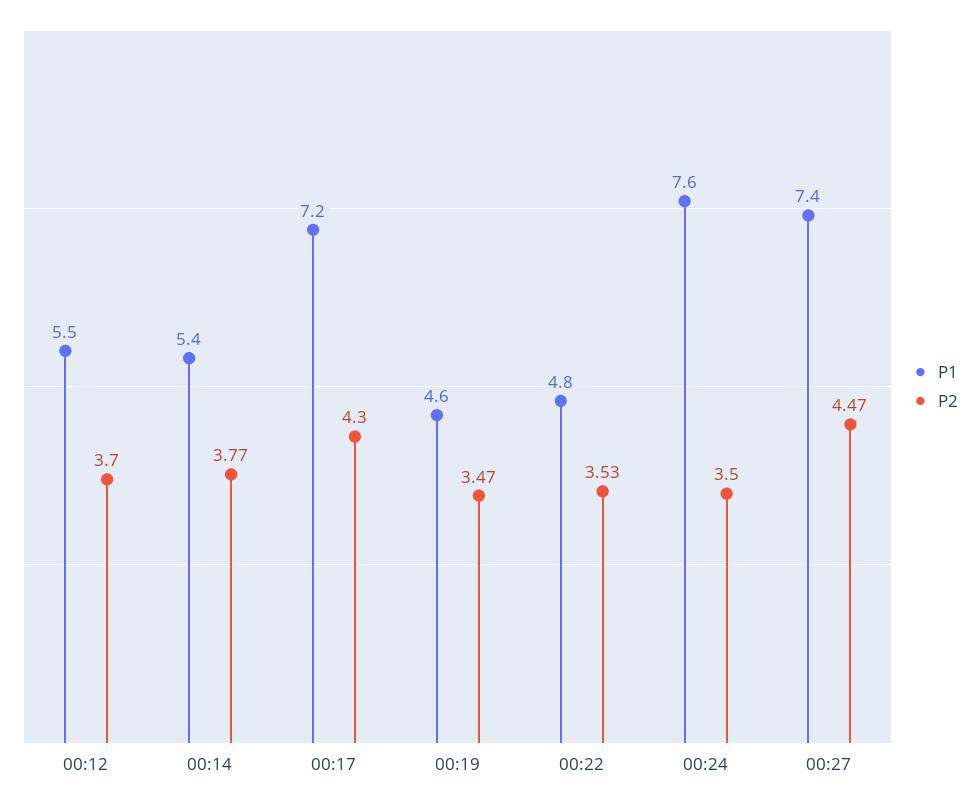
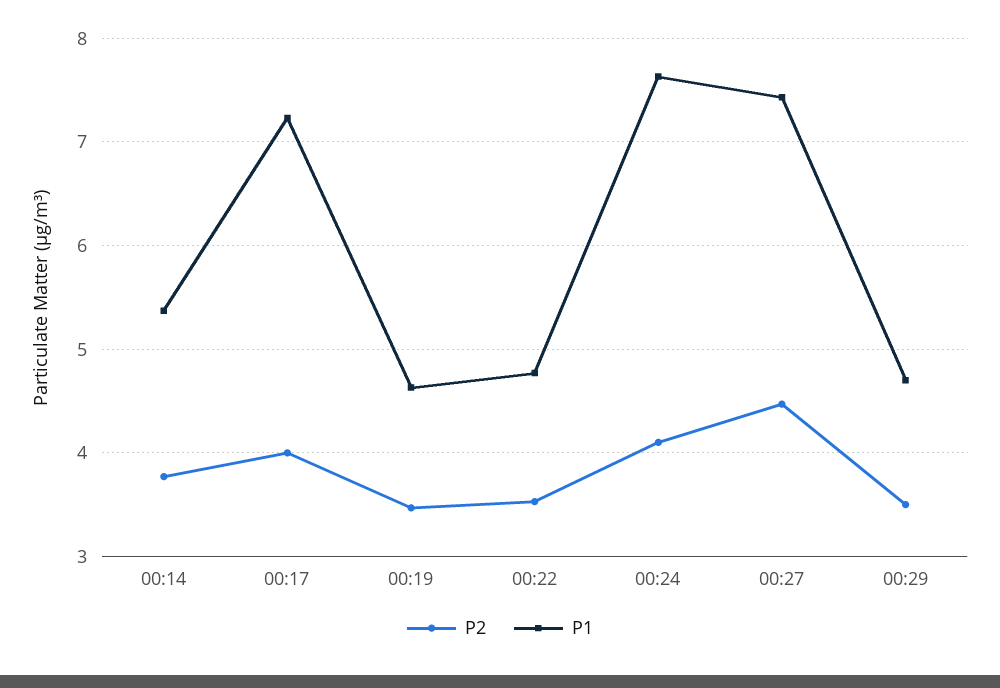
P1, 00:12: 5.5 -> none
P2, 00:12: 3.7 -> none
P2, 00:17: 4.3 -> 4
P2, 00:24: 3.5 -> 4.1
P2, 00:29: none -> 3.5
P1, 00:29: none -> 4.7

